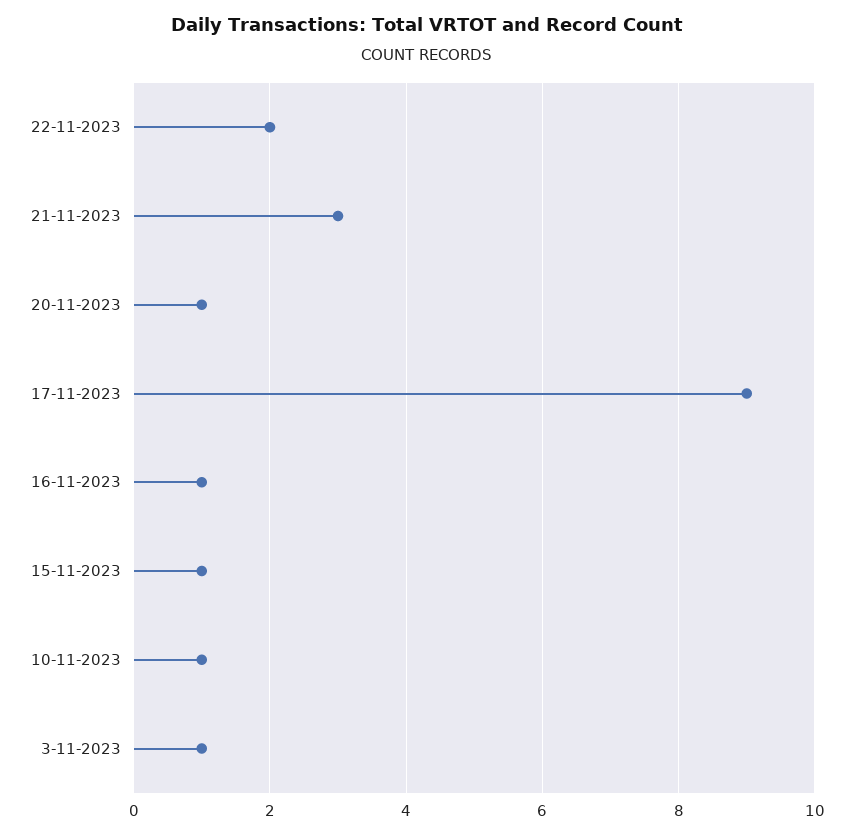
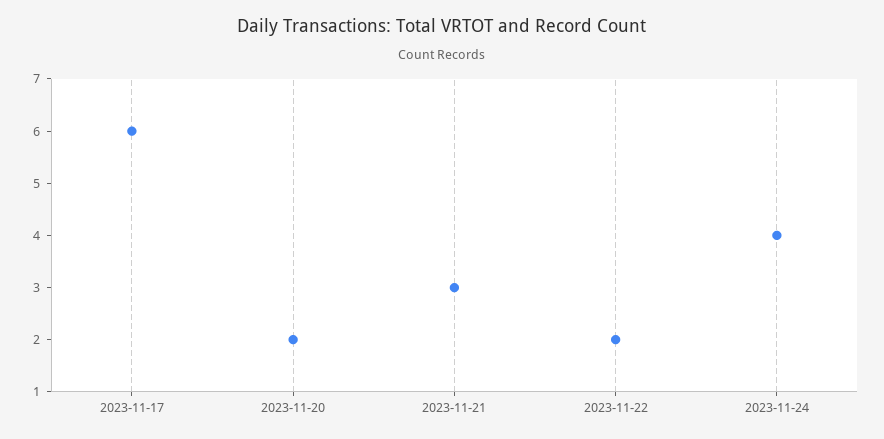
20-11-2023: 1 -> 2
17-11-2023: 9 -> 6
16-11-2023: 1 -> none
15-11-2023: 1 -> none
10-11-2023: 1 -> none
3-11-2023: 1 -> none
2023-11-24: none -> 4

